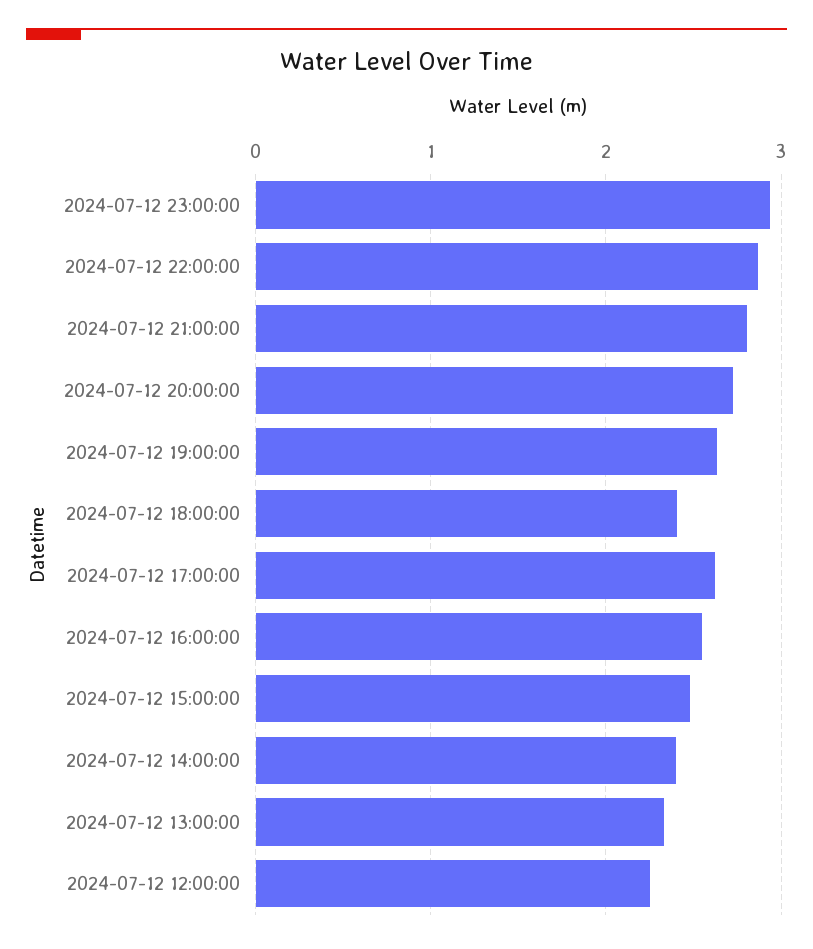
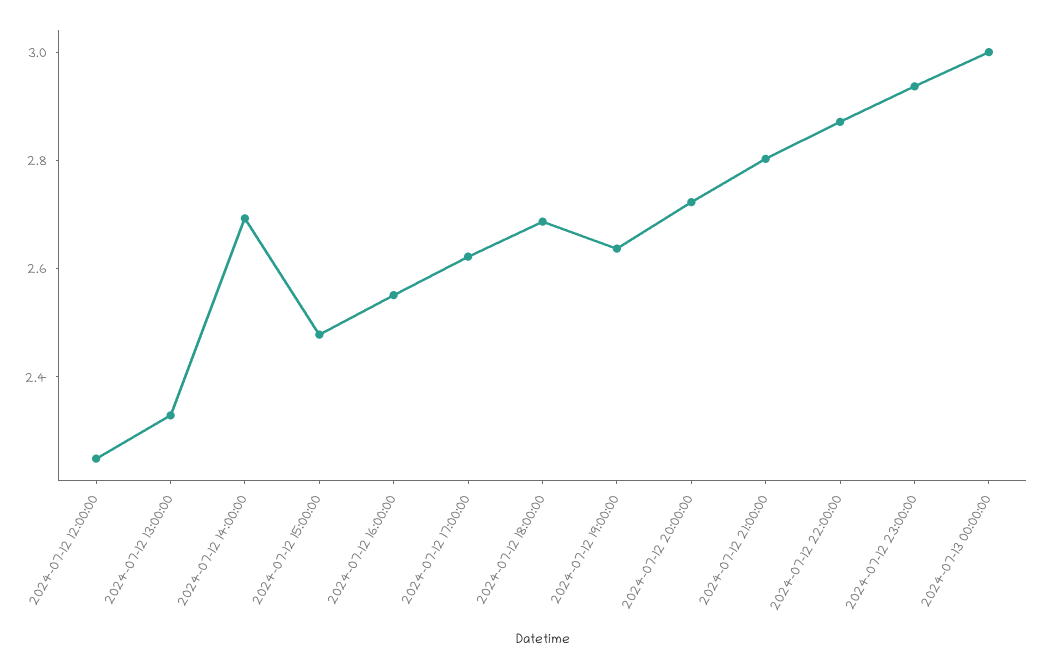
2024-07-12 18:00:00: 2.4 -> 2.7
2024-07-12 14:00:00: 2.4 -> 2.7
2024-07-13 00:00:00: none -> 3

